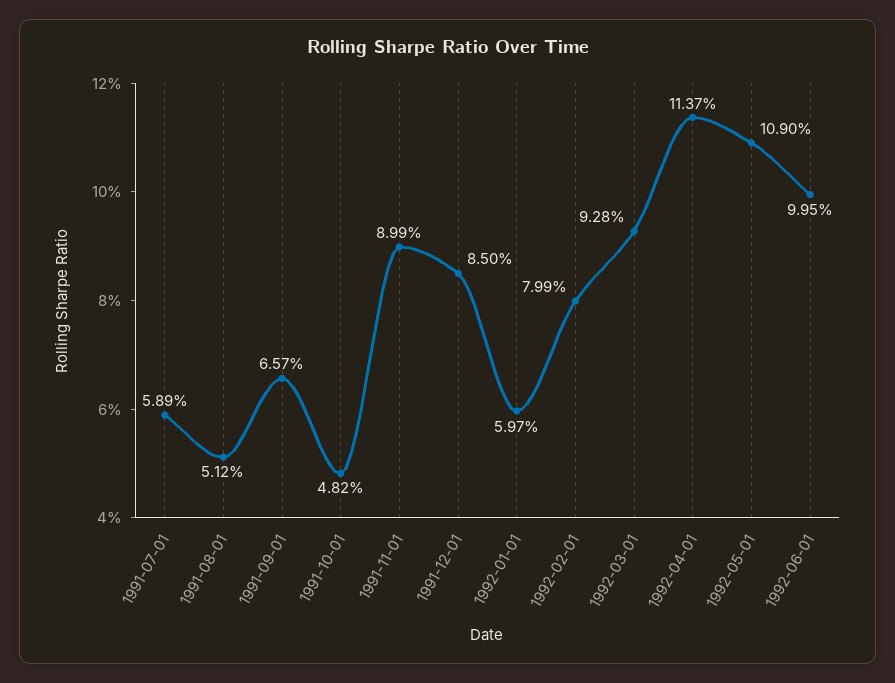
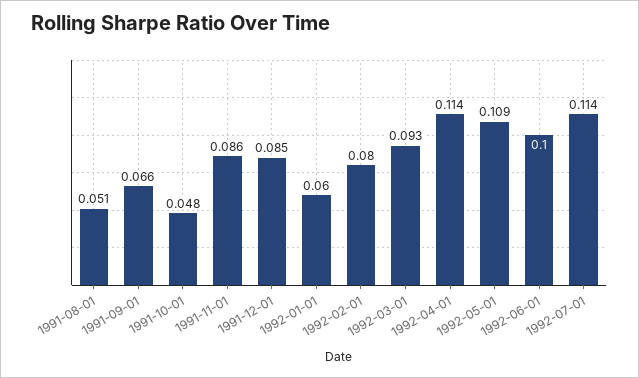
1991-07-01: 0.0589 -> none
1991-11-01: 0.0899 -> 0.086
1992-07-01: none -> 0.114

